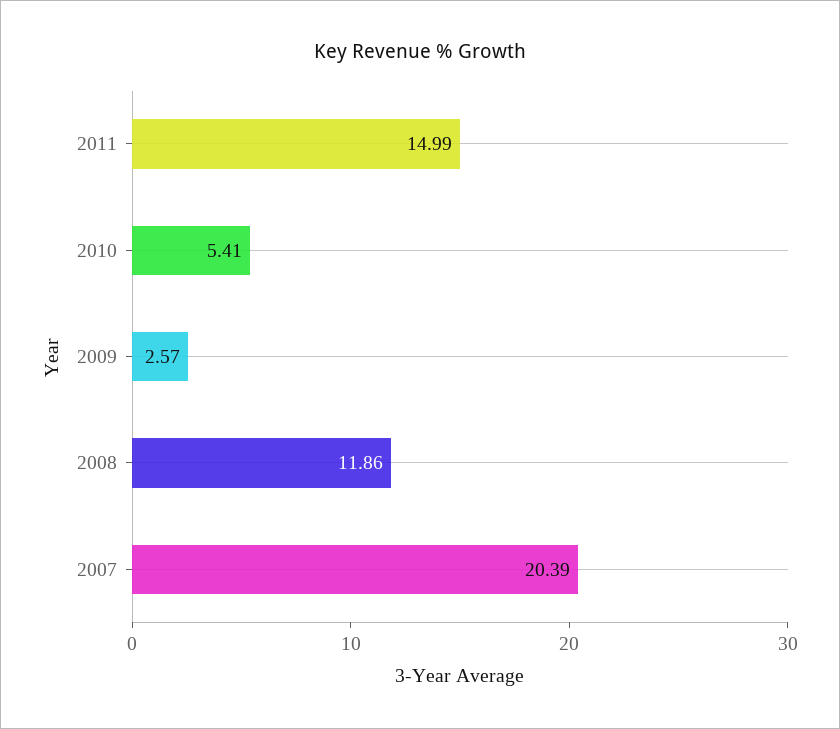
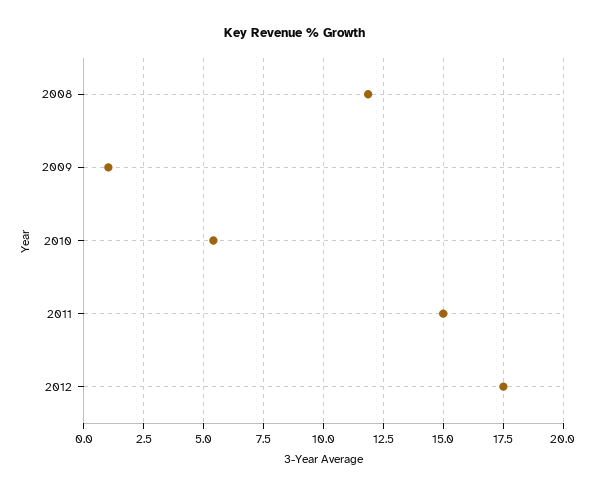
2009: 2.57 -> 1
2007: 20.39 -> none
2012: none -> 17.5

